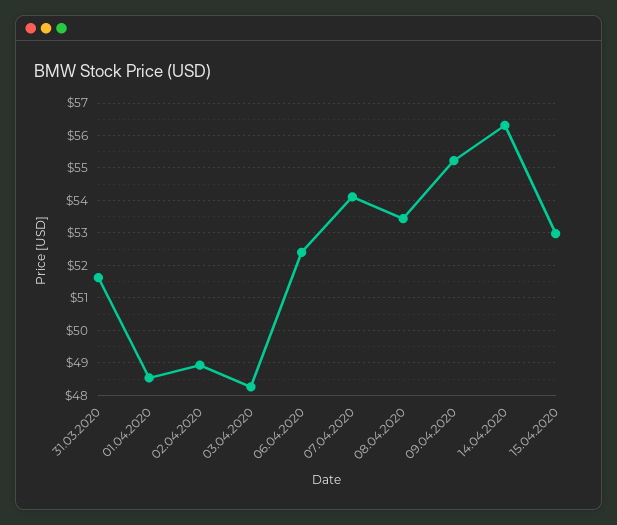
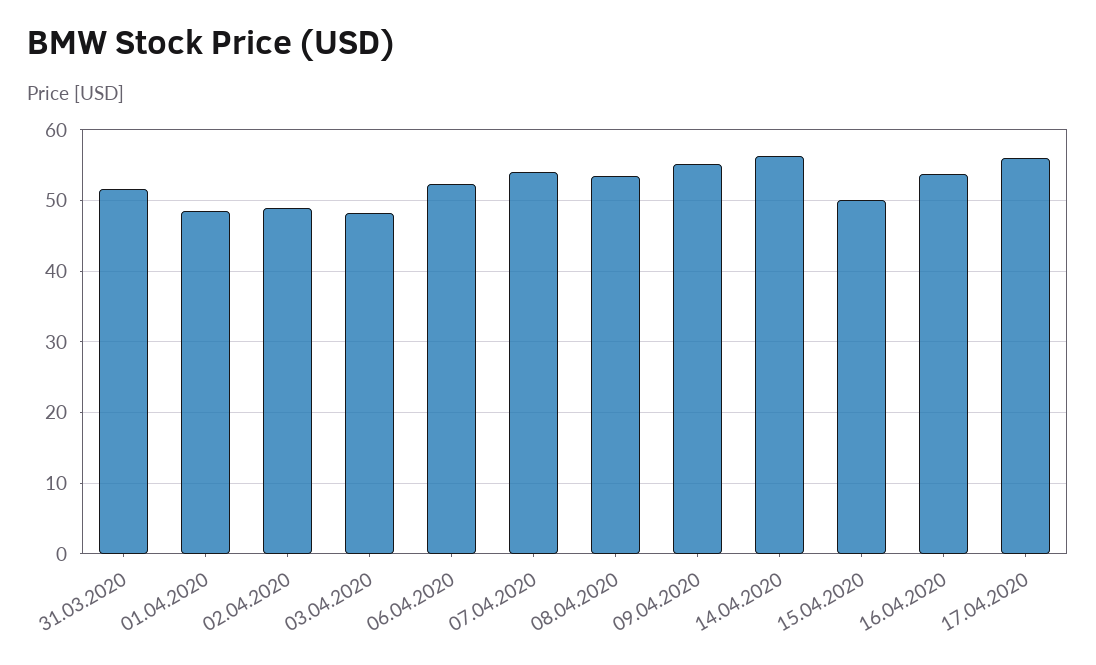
15.04.2020: 53 -> 50
16.04.2020: none -> 54
17.04.2020: none -> 56

